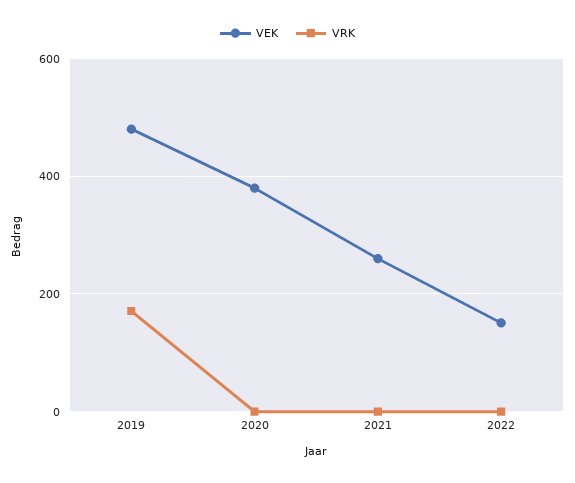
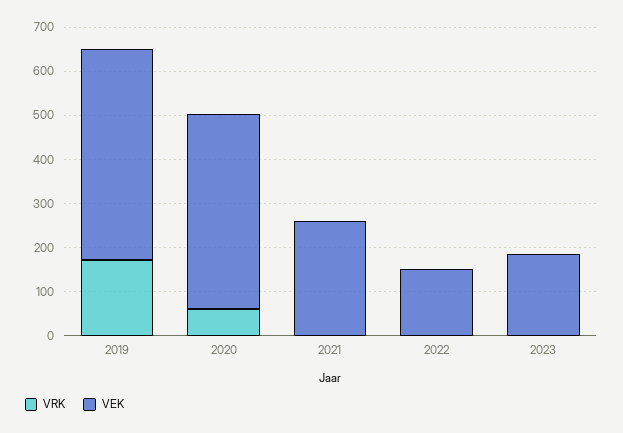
VEK, 2020: 380 -> 440
VRK, 2020: 0 -> 60
VRK, 2023: none -> 0
VEK, 2023: none -> 180

